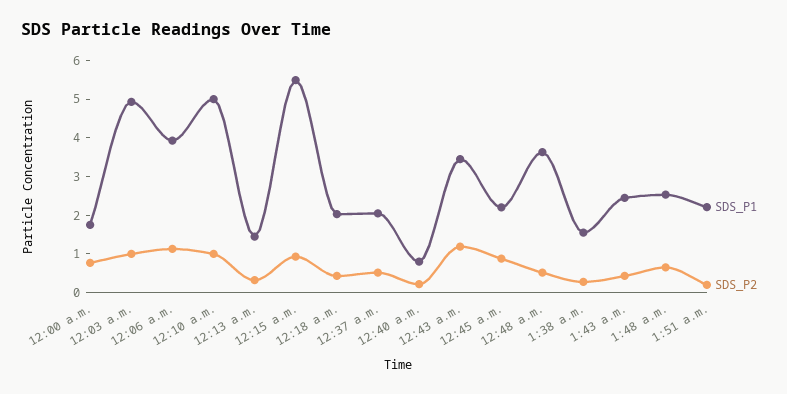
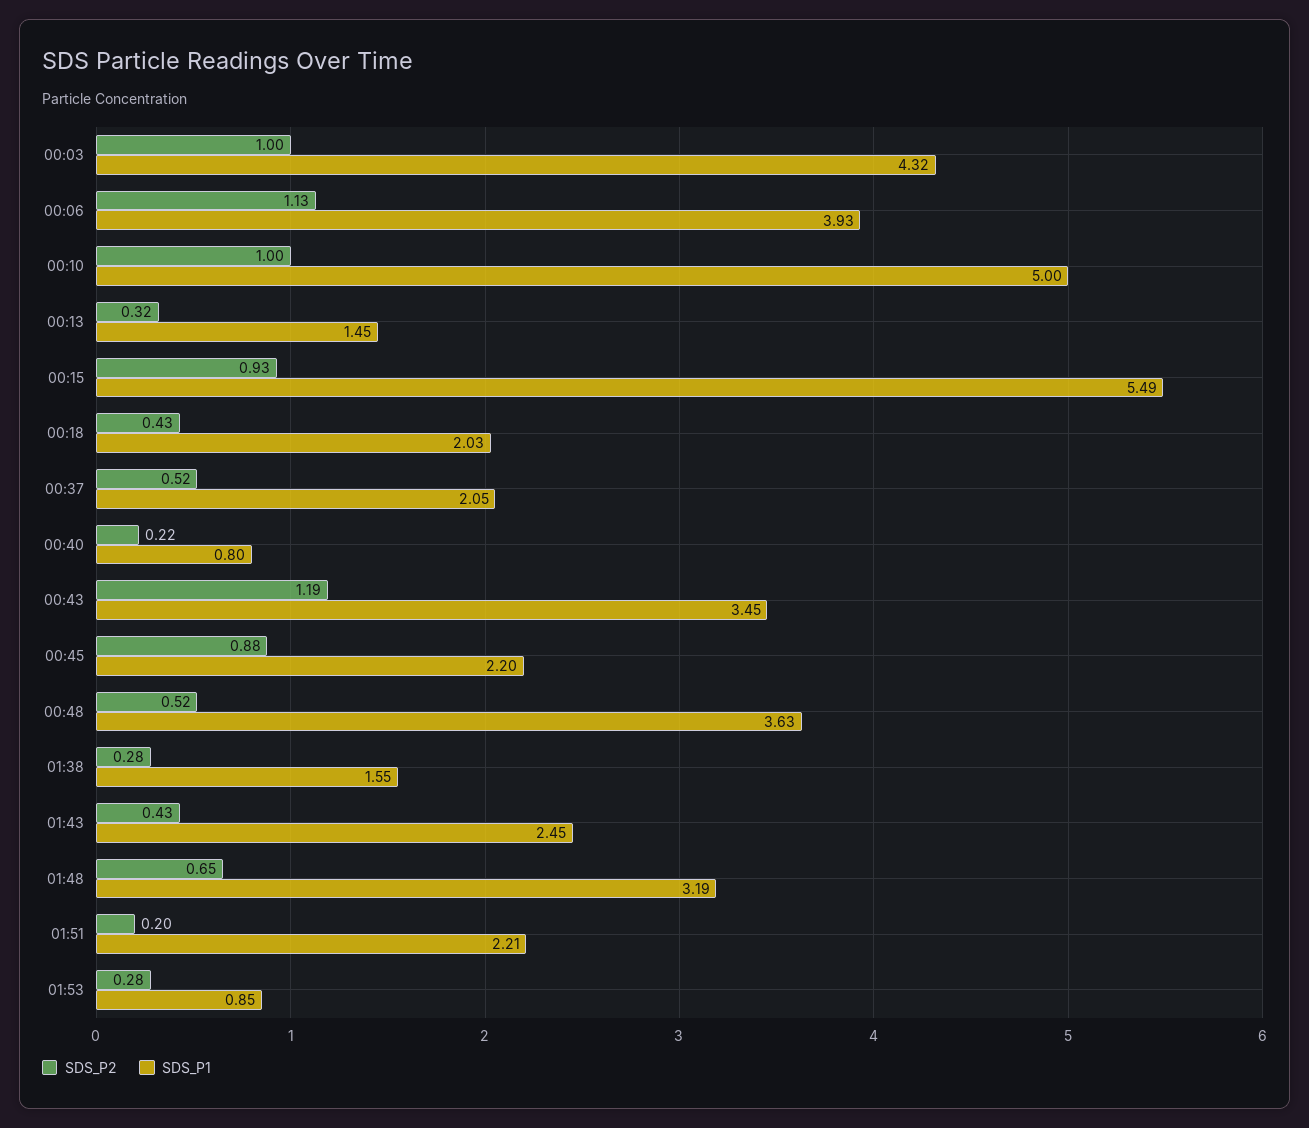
SDS_P1, 12:00 a.m.: 1.75 -> none
SDS_P2, 12:00 a.m.: 0.75 -> none
SDS_P1, 12:03 a.m.: 5 -> 4.32
SDS_P1, 1:48 a.m.: 2.5 -> 3.19
SDS_P2, 01:53: none -> 0.28
SDS_P1, 01:53: none -> 0.85

